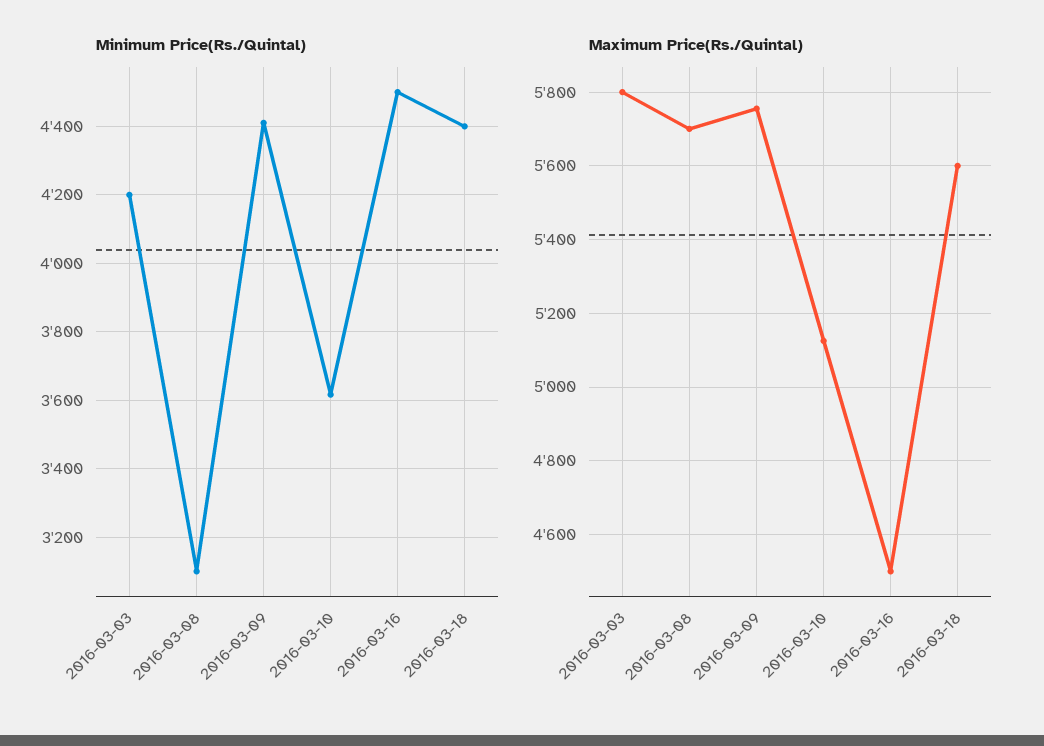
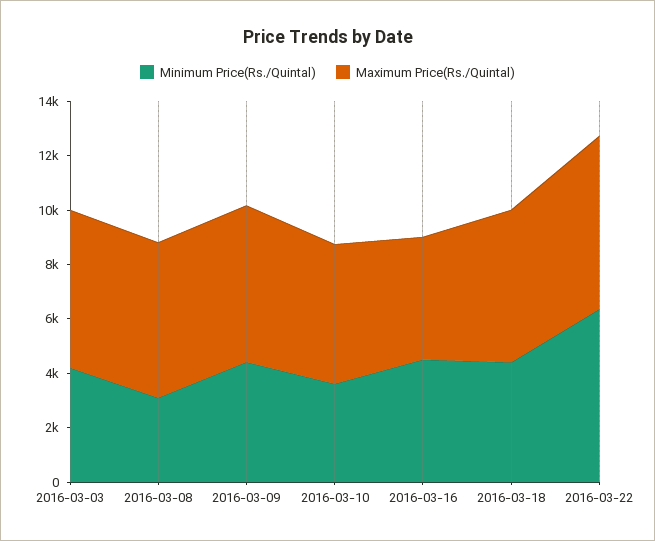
Minimum Price(Rs./Quintal), 2016-03-22: none -> 6500
Maximum Price(Rs./Quintal), 2016-03-22: none -> 6500

